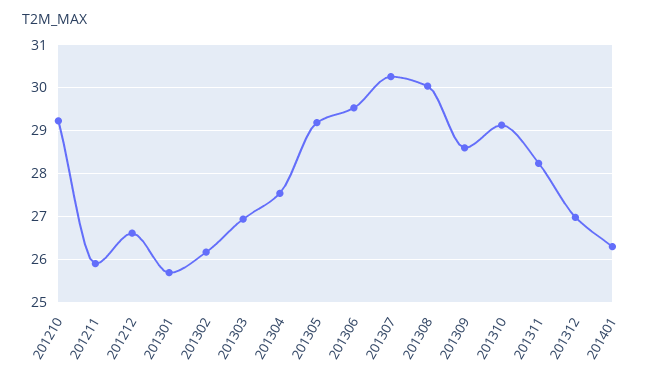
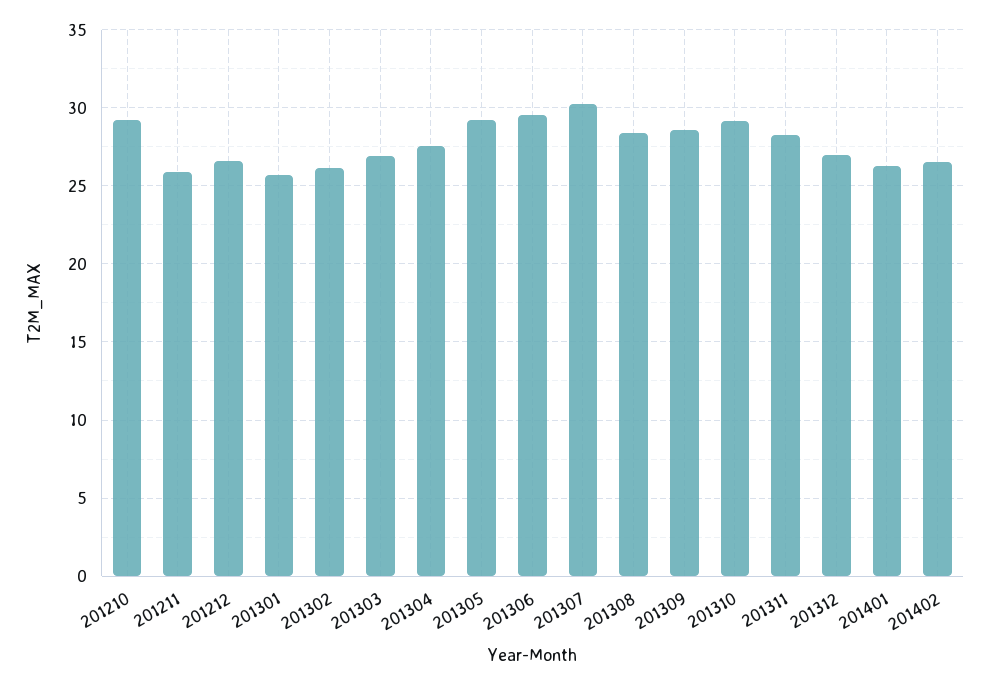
201308: 30 -> 28.5
201402: none -> 26.5

